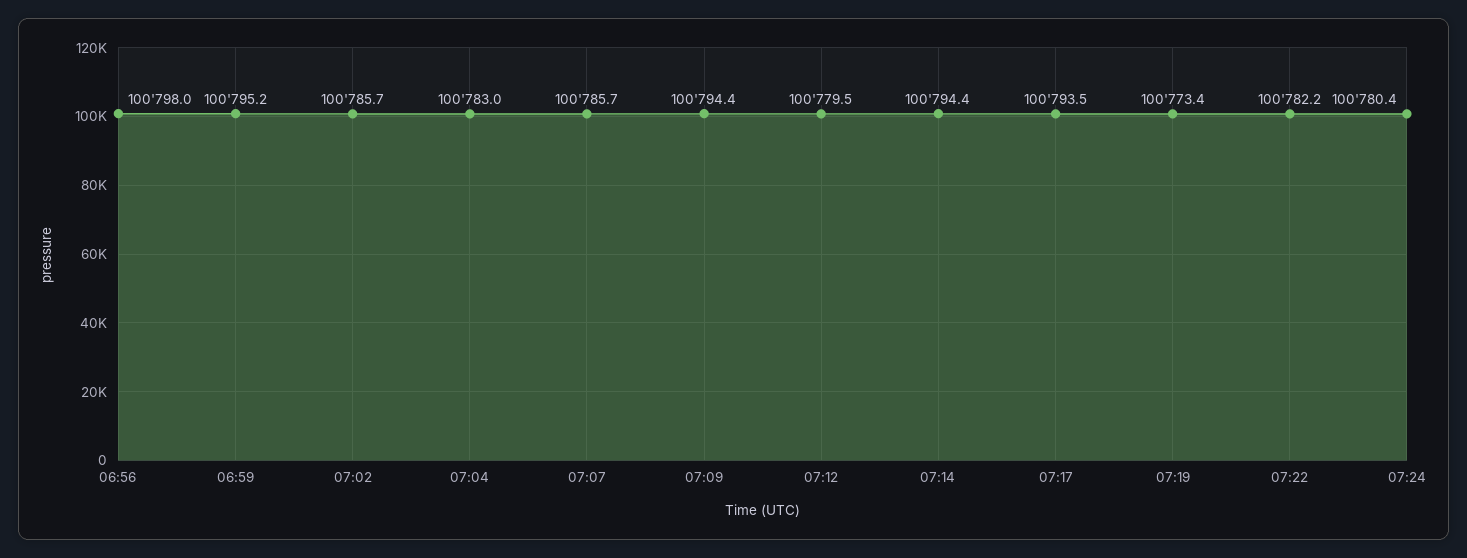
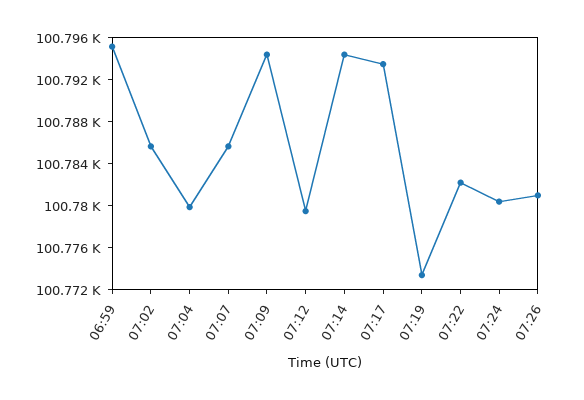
06:56: 100798 -> none
07:04: 100783 -> 100780
07:26: none -> 100781

